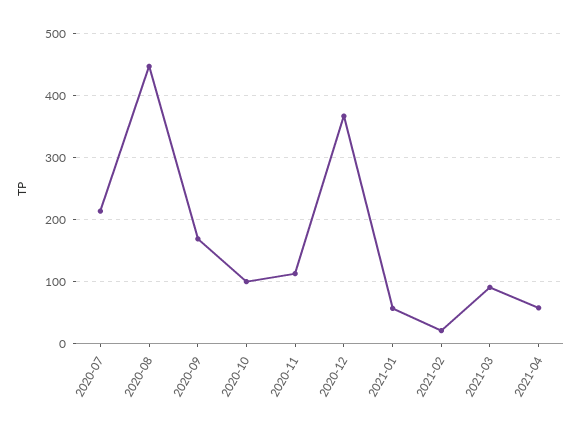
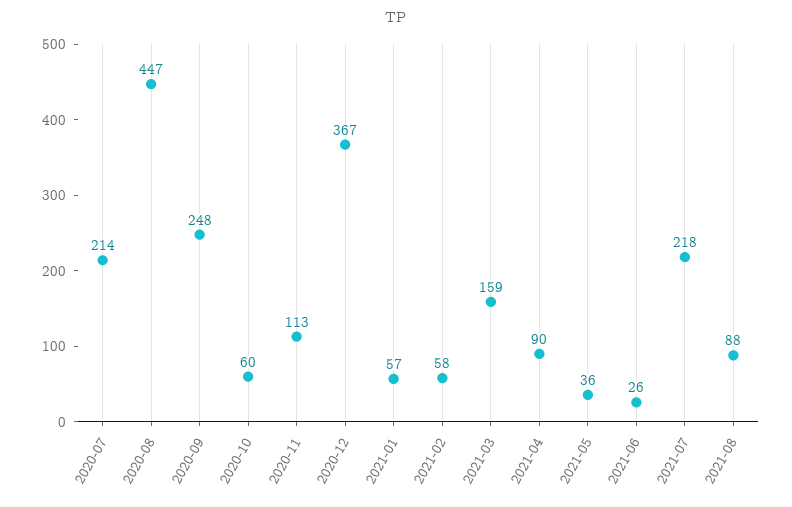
2020-09: 170 -> 248
2020-10: 100 -> 60
2021-02: 20 -> 58
2021-03: 90 -> 159
2021-04: 60 -> 90
2021-05: none -> 36
2021-06: none -> 26
2021-07: none -> 218
2021-08: none -> 88

